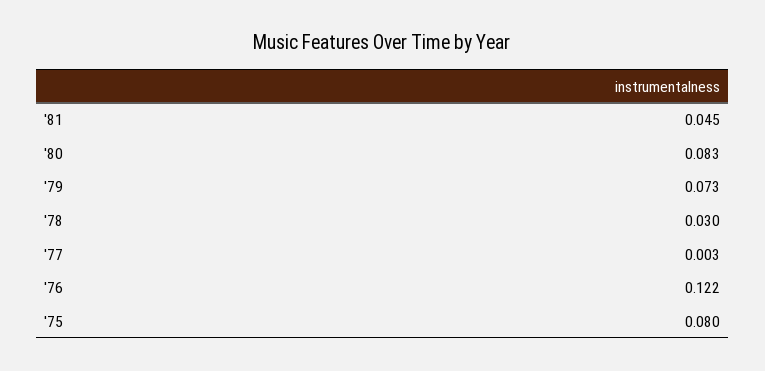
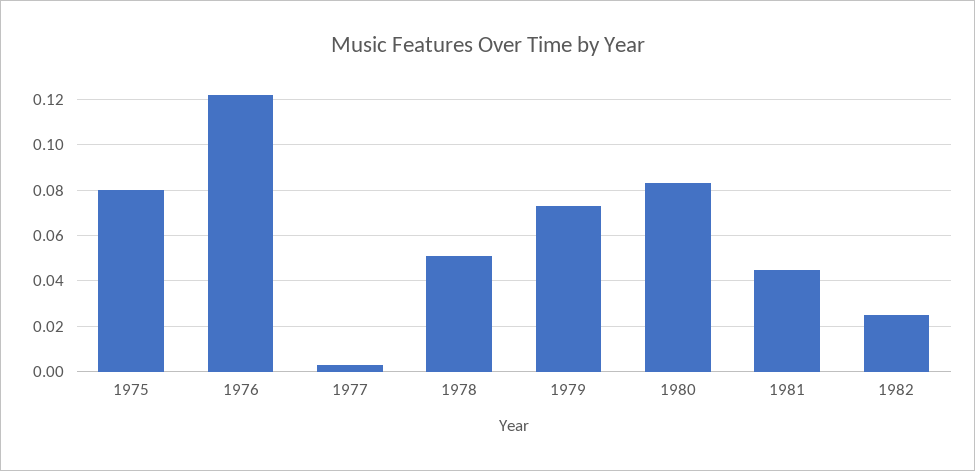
'78: 0.03 -> 0.05
1982: none -> 0.025

